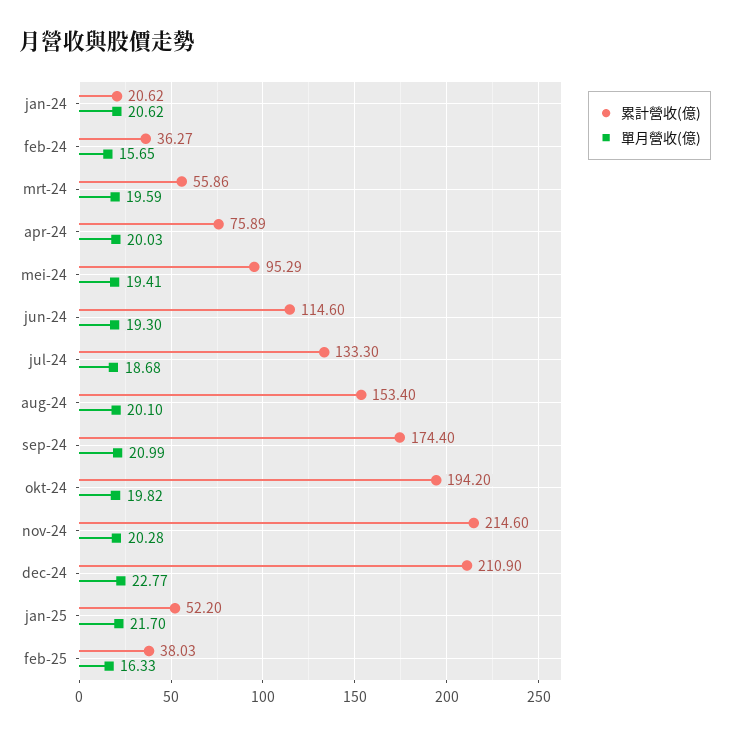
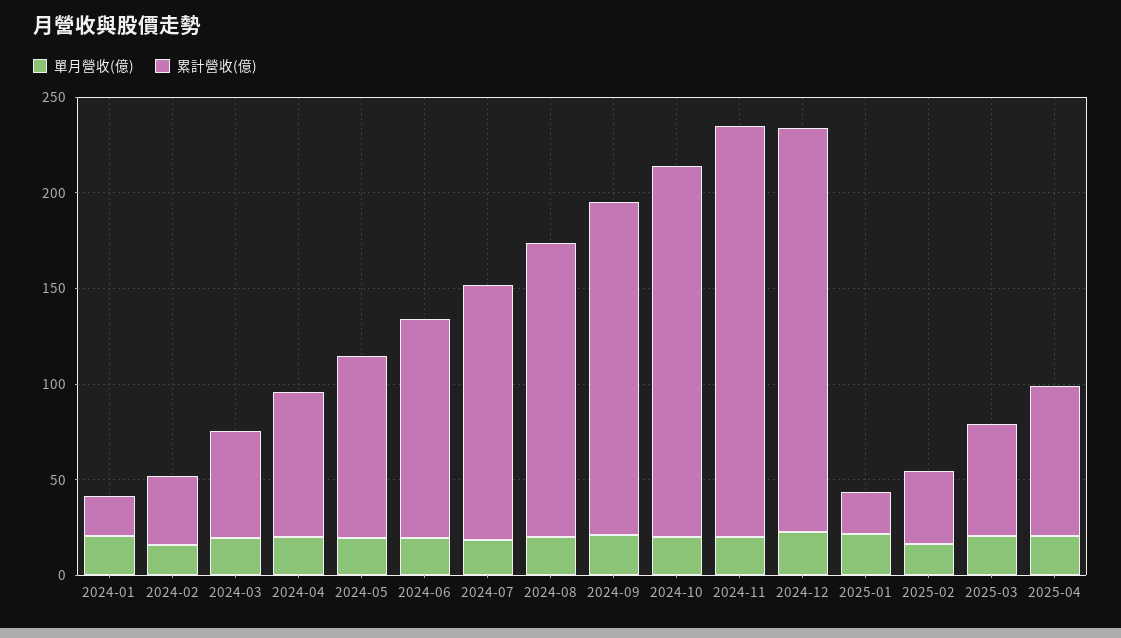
累計營收(億), jan-25: 52.2 -> 20
單月營收(億), 2025-03: none -> 20
累計營收(億), 2025-03: none -> 60
單月營收(億), 2025-04: none -> 20
累計營收(億), 2025-04: none -> 80

